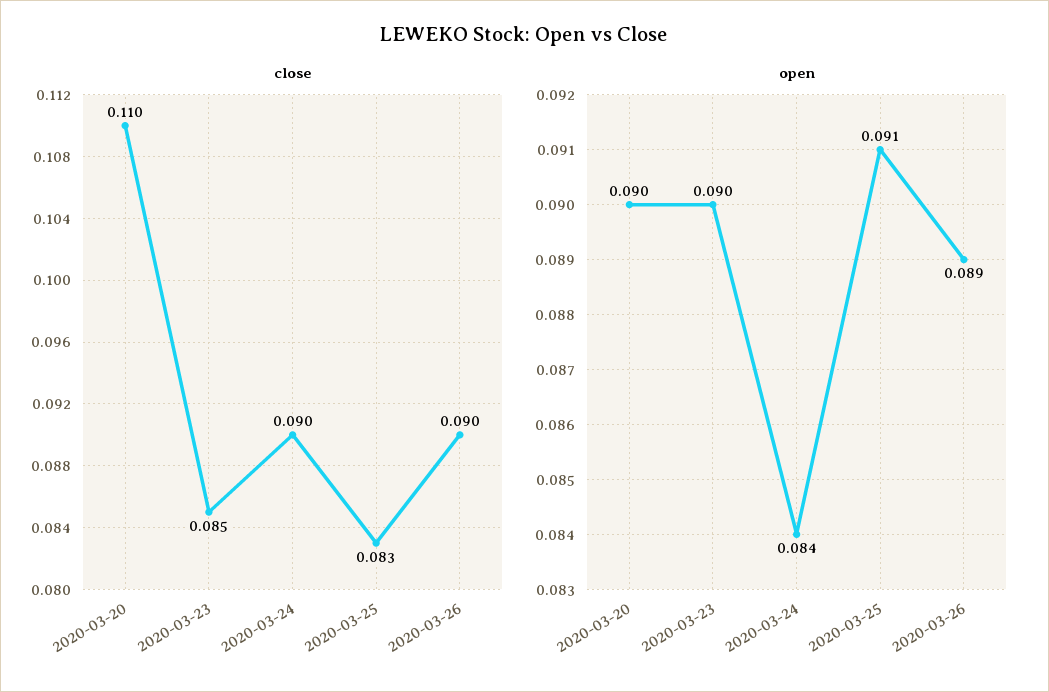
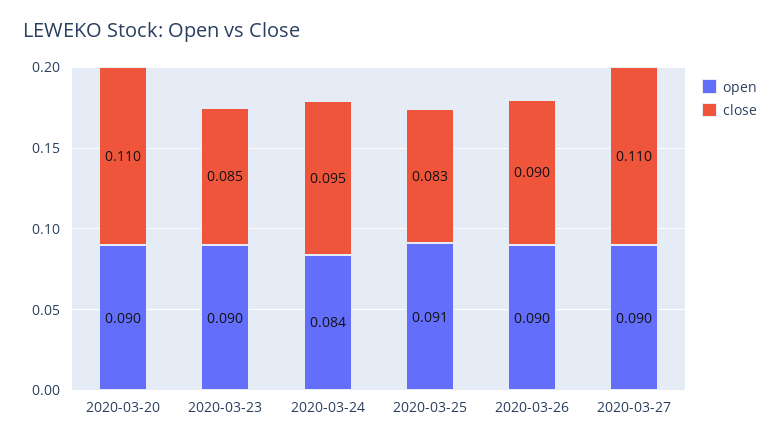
close, 2020-03-24: 0.09 -> 0.095
open, 2020-03-26: 0.089 -> 0.09
open, 2020-03-27: none -> 0.09
close, 2020-03-27: none -> 0.11

